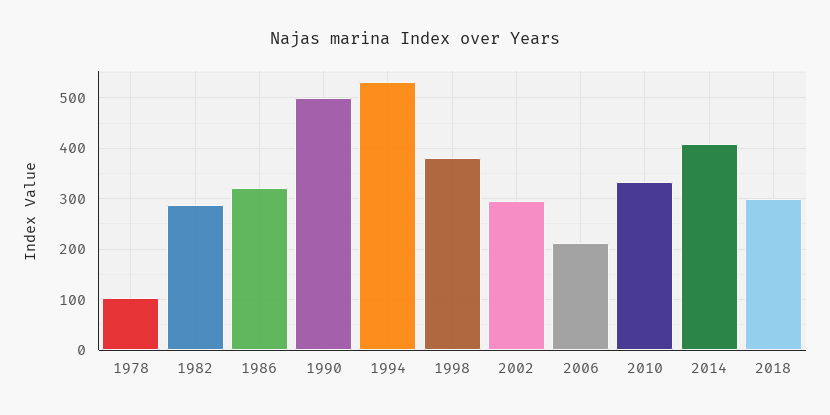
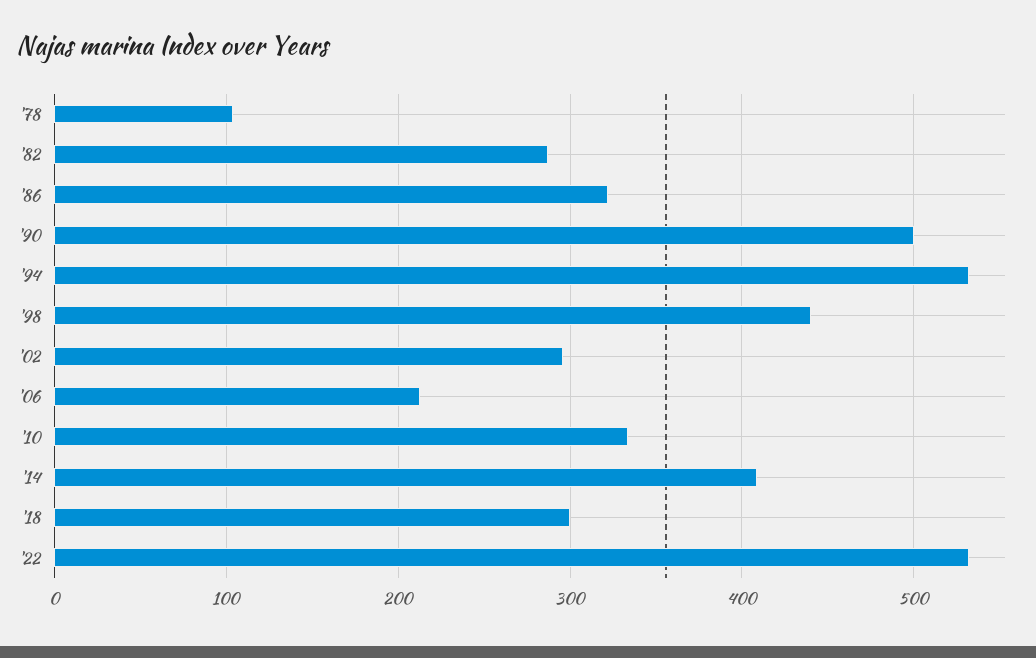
1998: 380 -> 440
'22: none -> 530

